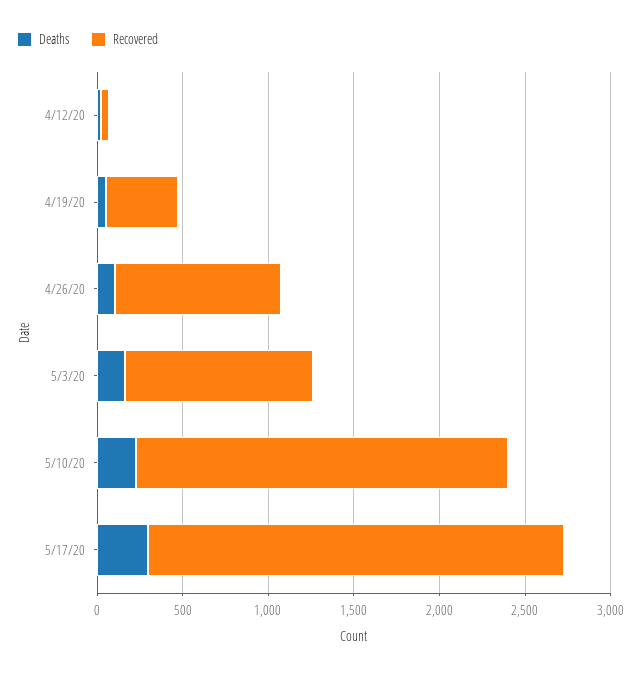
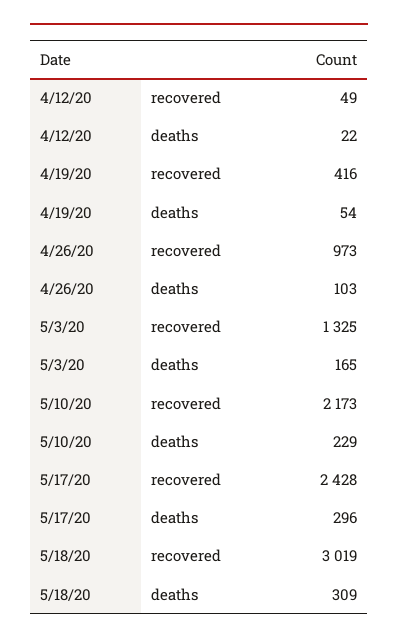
Recovered, 5/3/20: 1100 -> 1325
Recovered, 5/18/20: none -> 3019
Deaths, 5/18/20: none -> 309

